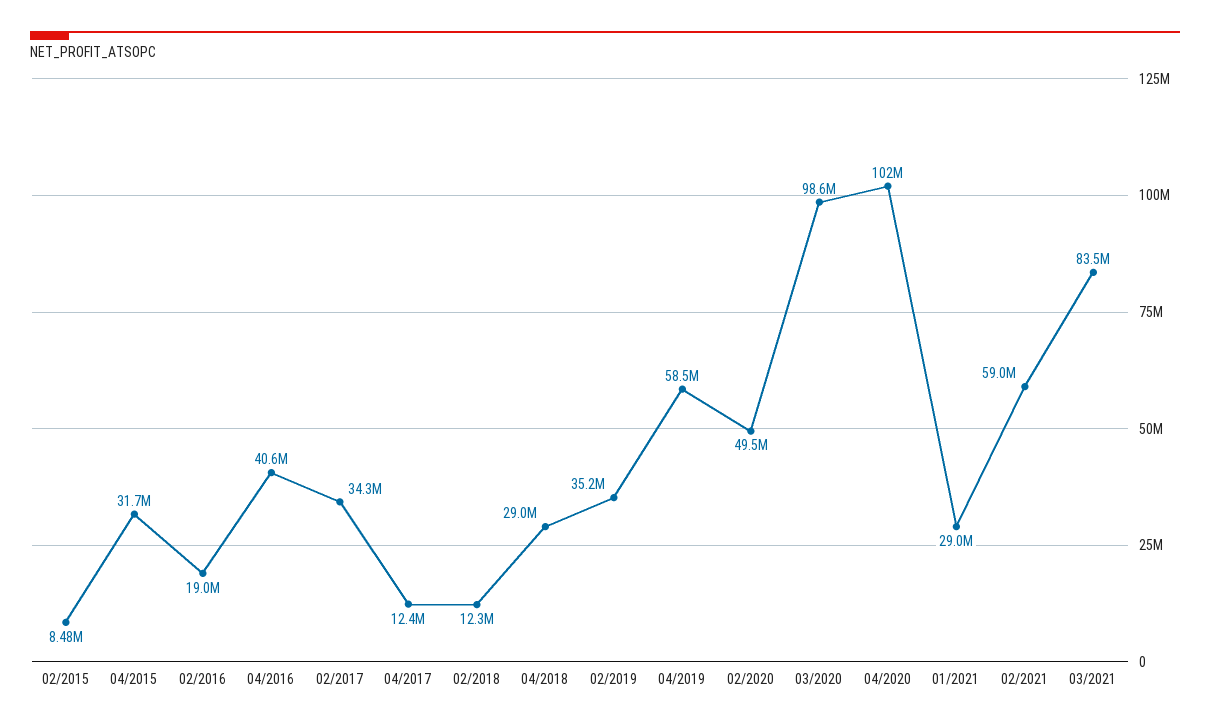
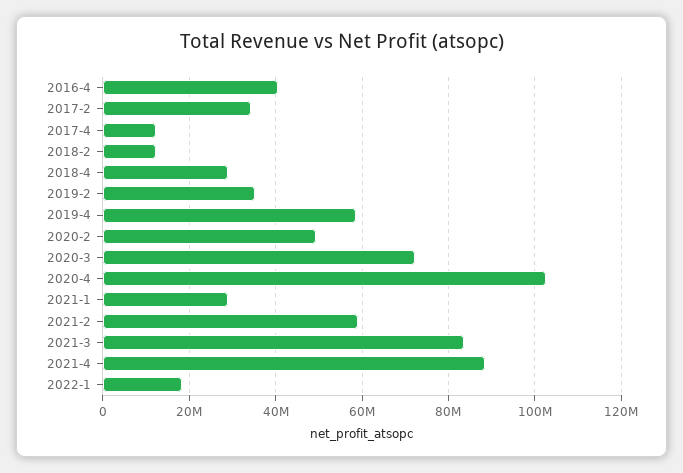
02/2015: 8480000 -> none
04/2015: 31700000 -> none
02/2016: 19000000 -> none
03/2020: 98600000 -> 72000000
2021-4: none -> 88000000
2022-1: none -> 18000000

